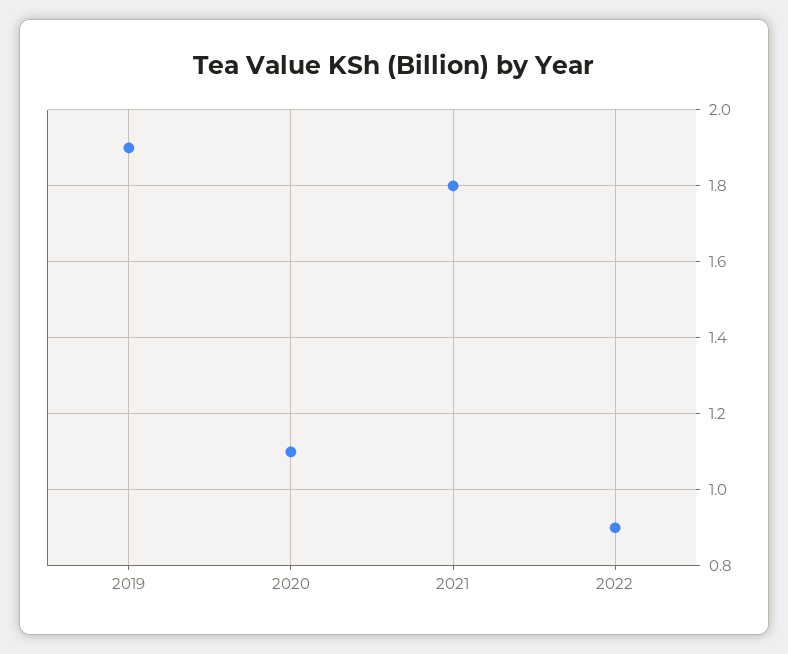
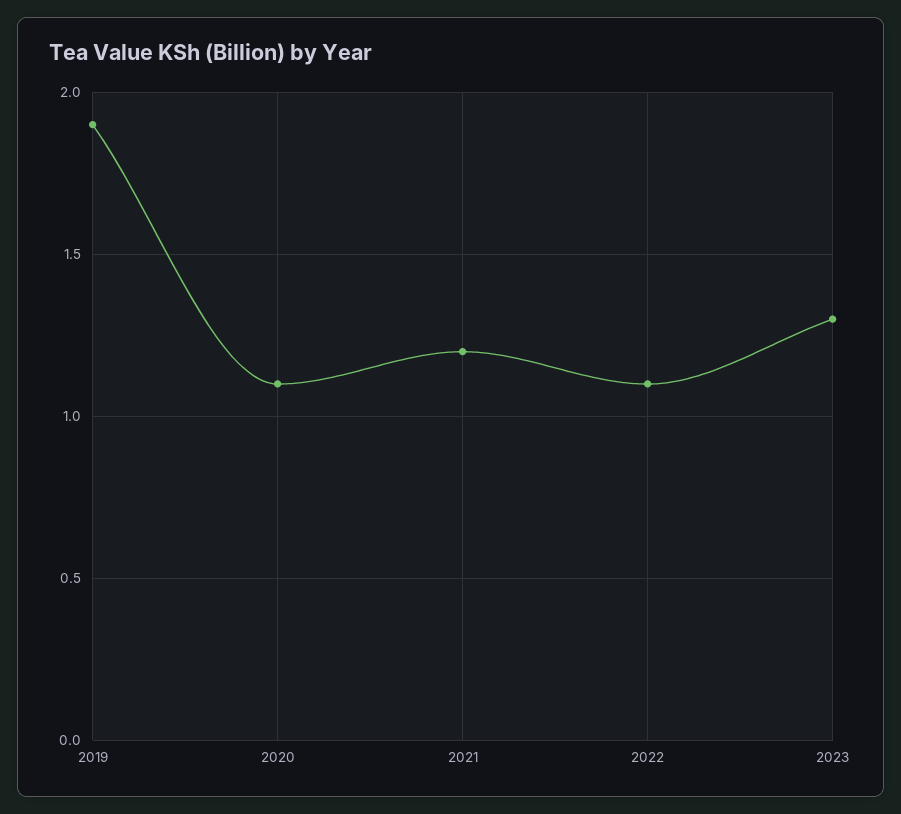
2021: 1.8 -> 1.2
2022: 0.9 -> 1.1
2023: none -> 1.3

